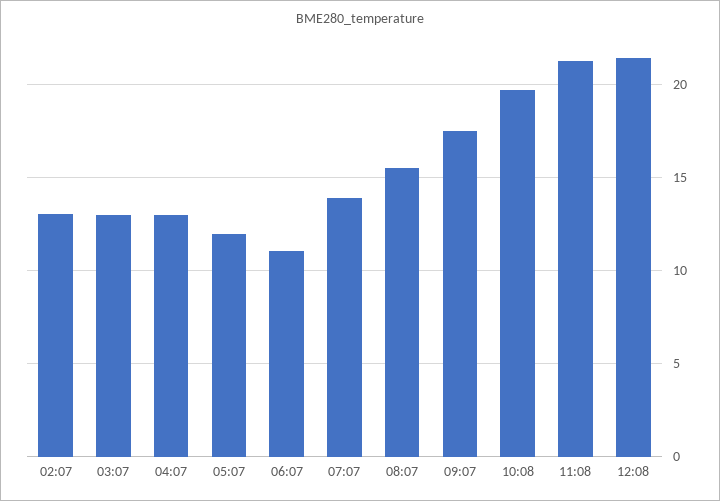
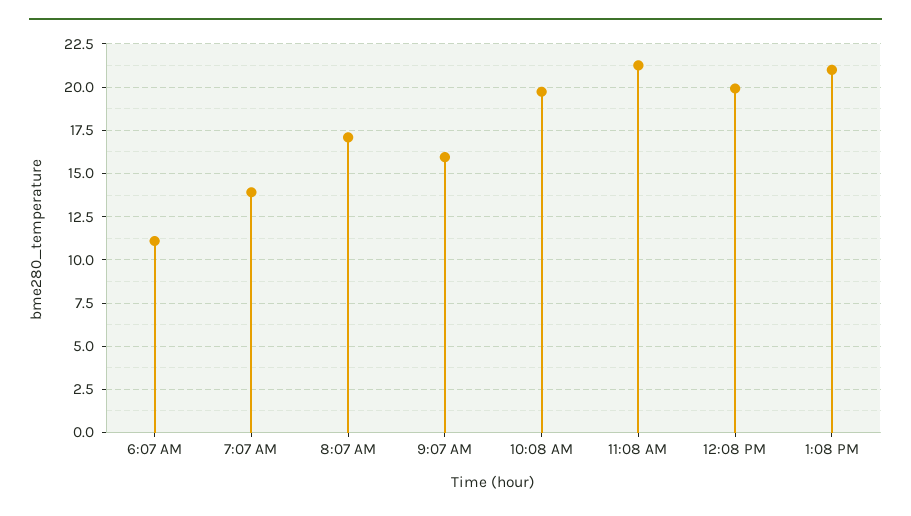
02:07: 13 -> none
03:07: 13 -> none
04:07: 13 -> none
05:07: 12 -> none
08:07: 15.5 -> 17
09:07: 17.5 -> 16
12:08: 21.5 -> 20
1:08 PM: none -> 21

